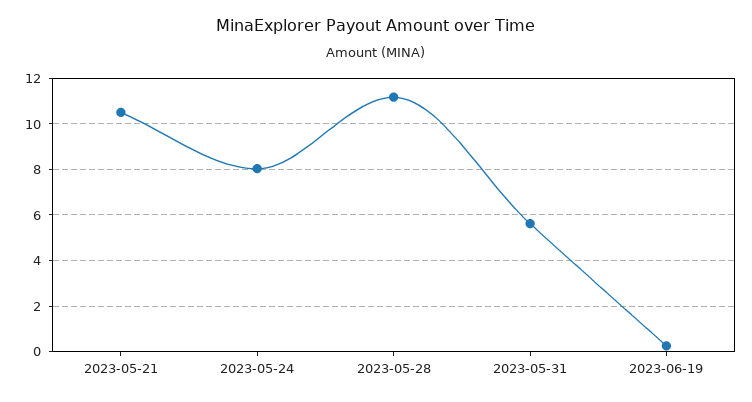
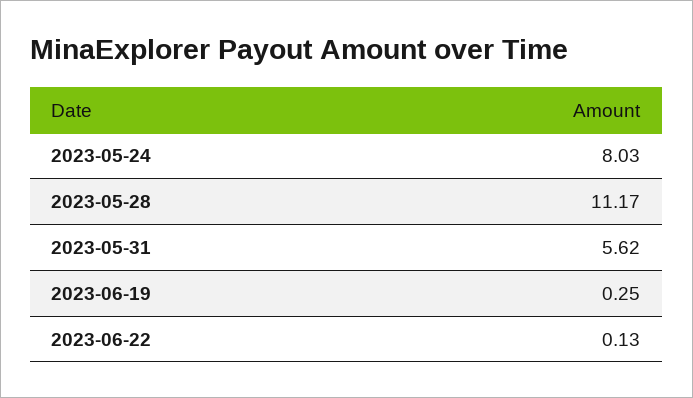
2023-05-21: 10.5 -> none
2023-06-22: none -> 0.13

